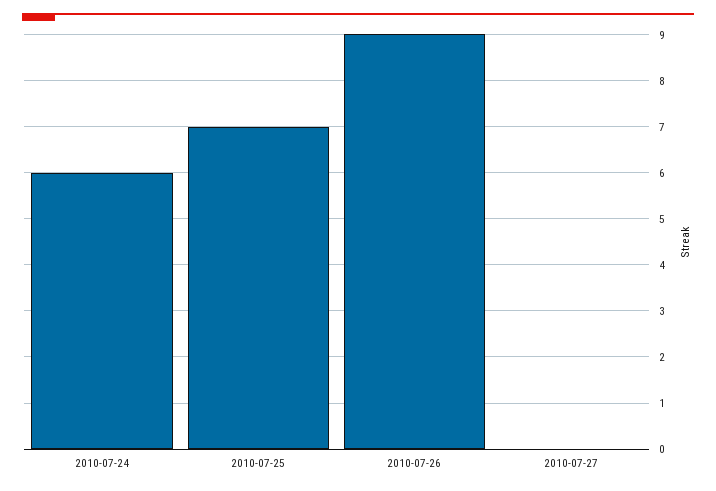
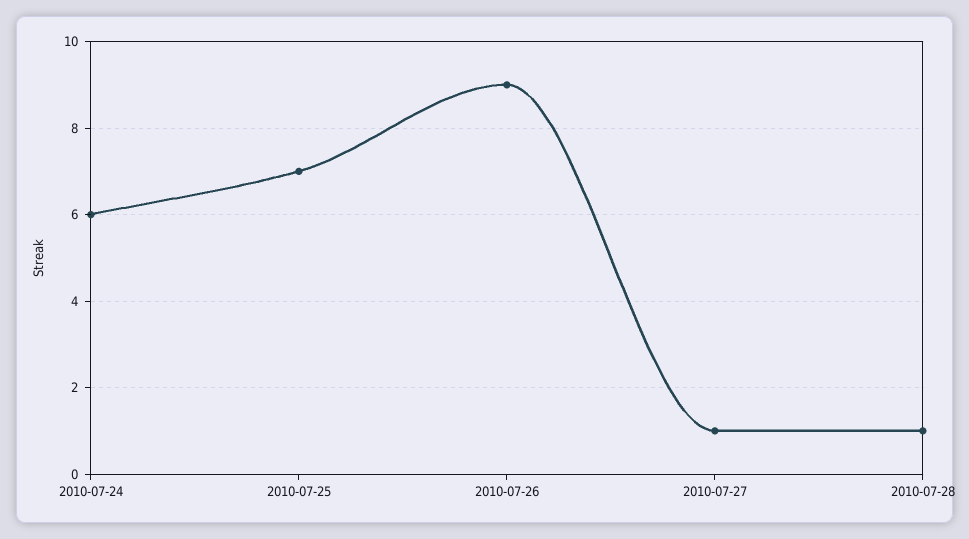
2010-07-27: 0 -> 1
2010-07-28: none -> 1

